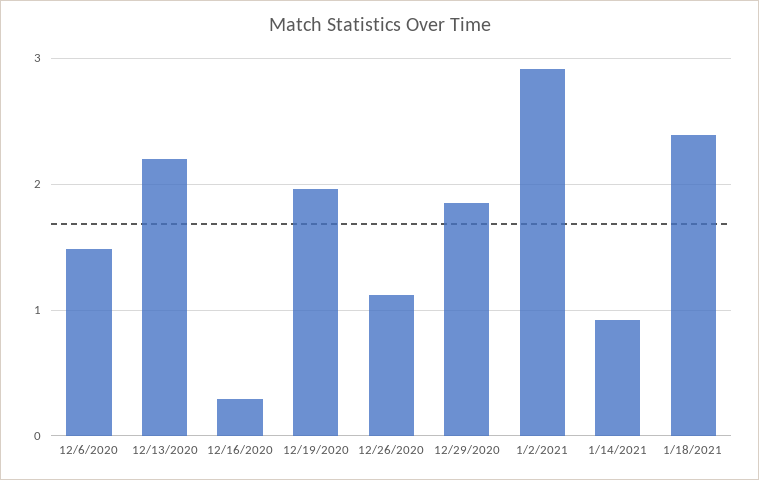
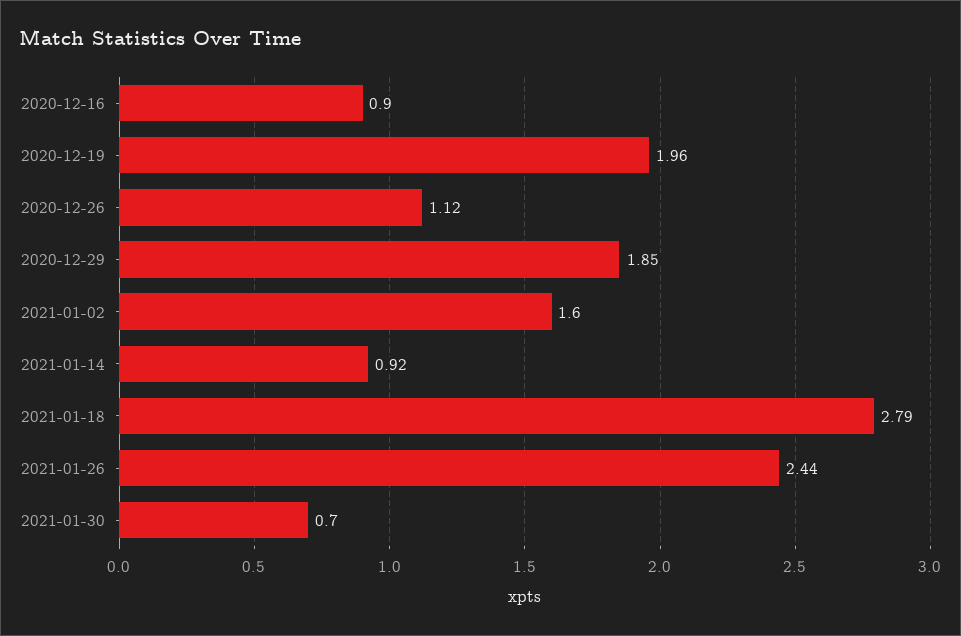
12/6/2020: 1.5 -> none
12/13/2020: 2.2 -> none
12/16/2020: 0.3 -> 0.9
1/2/2021: 2.9 -> 1.6
1/18/2021: 2.4 -> 2.79
2021-01-26: none -> 2.44
2021-01-30: none -> 0.7

